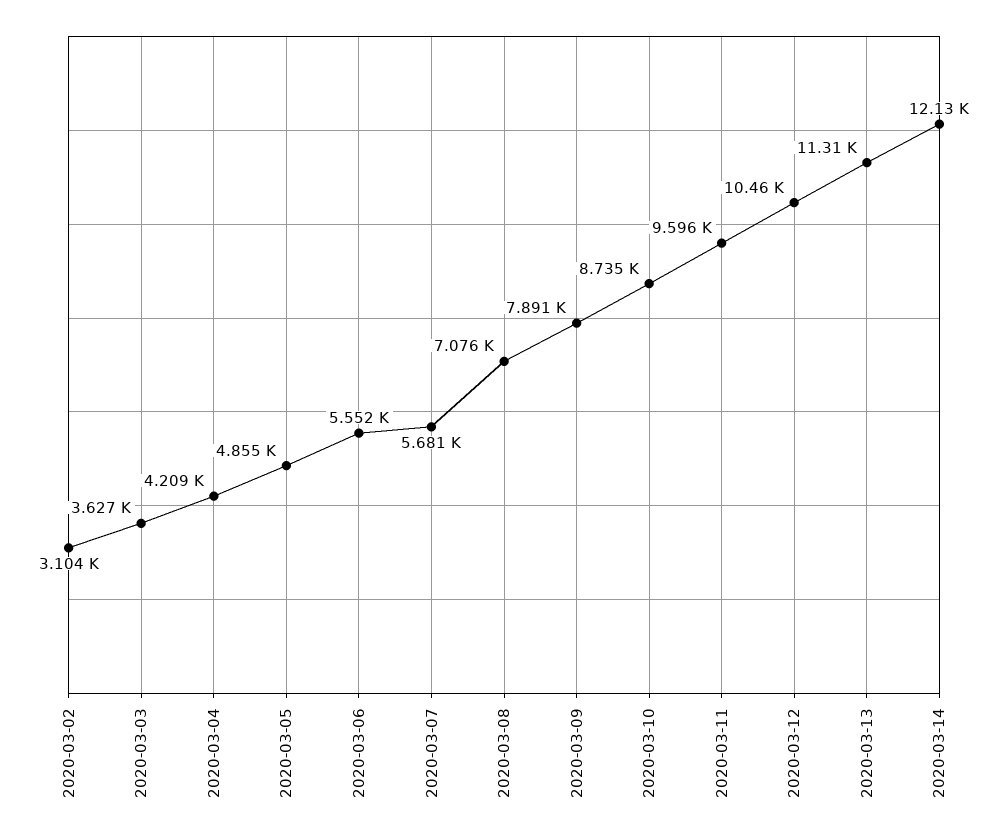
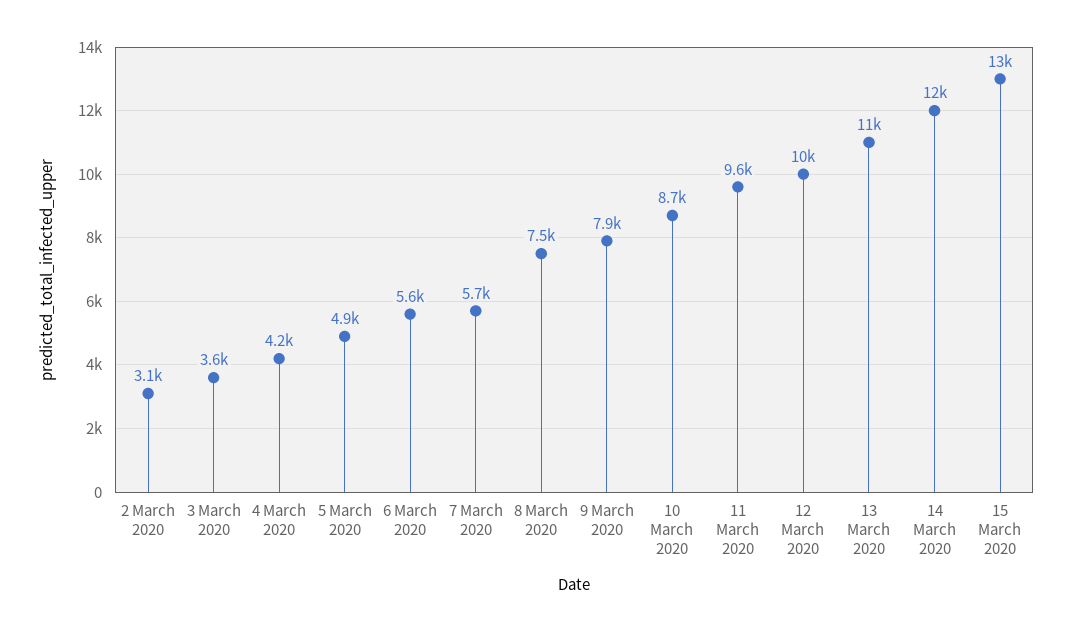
2020-03-08: 7076 -> 7500
15 March 2020: none -> 13000

